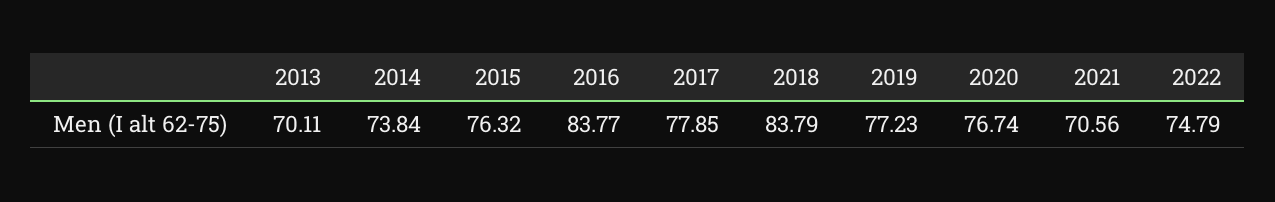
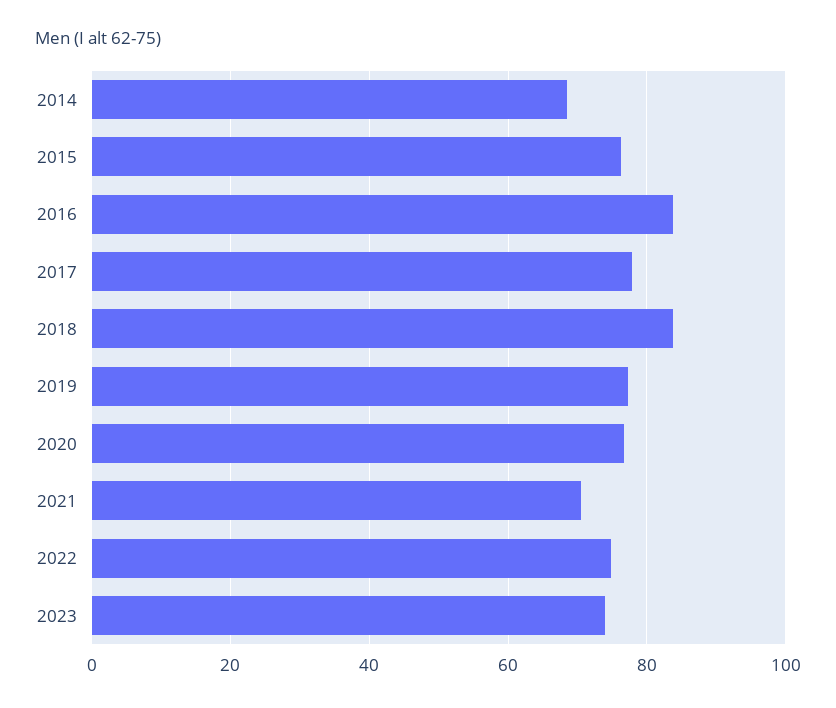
2013: 70.11 -> none
2014: 73.84 -> 68
2023: none -> 74

